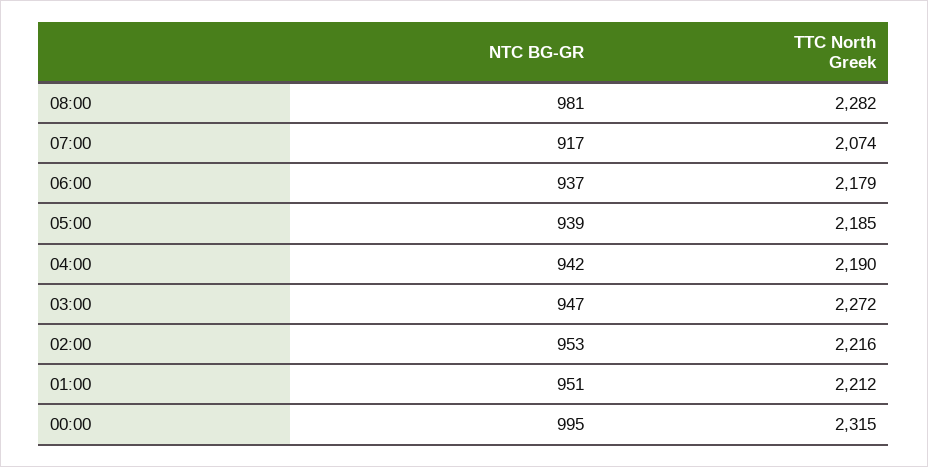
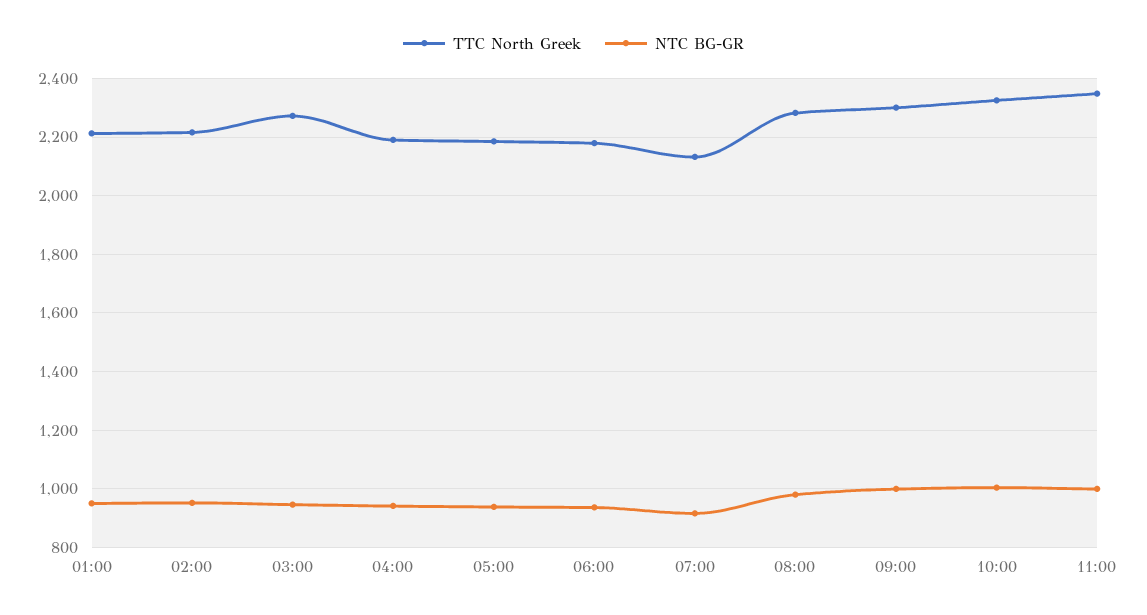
TTC North Greek, 07:00: 2074 -> 2125
NTC BG-GR, 00:00: 995 -> none
TTC North Greek, 00:00: 2315 -> none
TTC North Greek, 09:00: none -> 2300
NTC BG-GR, 09:00: none -> 1000
TTC North Greek, 10:00: none -> 2325
NTC BG-GR, 10:00: none -> 1000
TTC North Greek, 11:00: none -> 2350
NTC BG-GR, 11:00: none -> 1000

